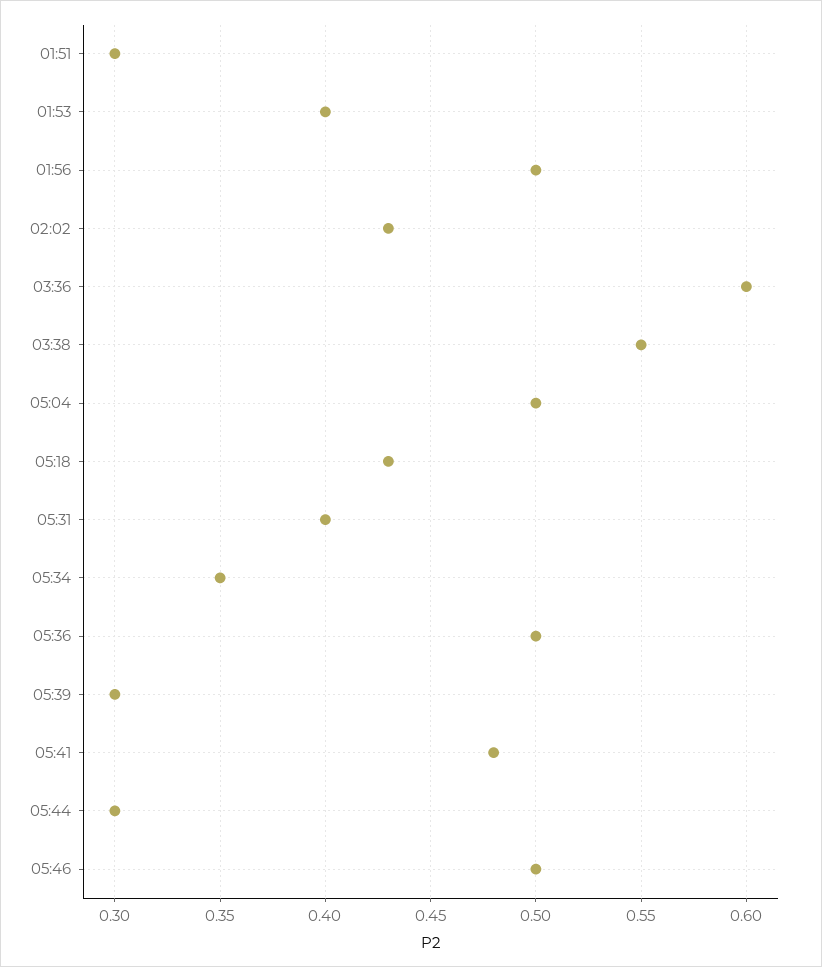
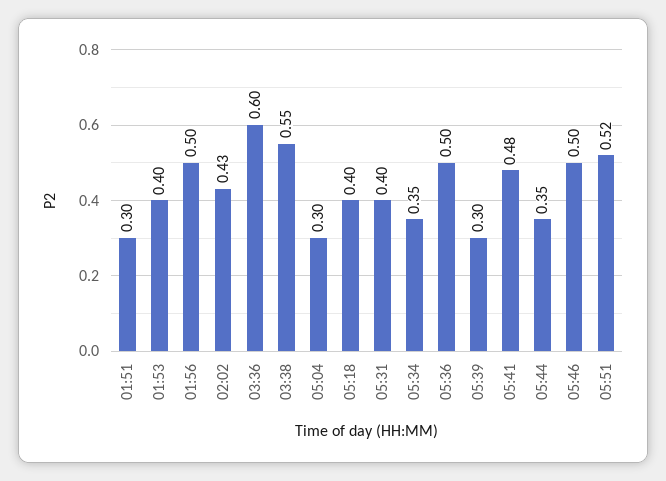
05:04: 0.5 -> 0.3
05:18: 0.43 -> 0.4
05:44: 0.3 -> 0.35
05:51: none -> 0.52

